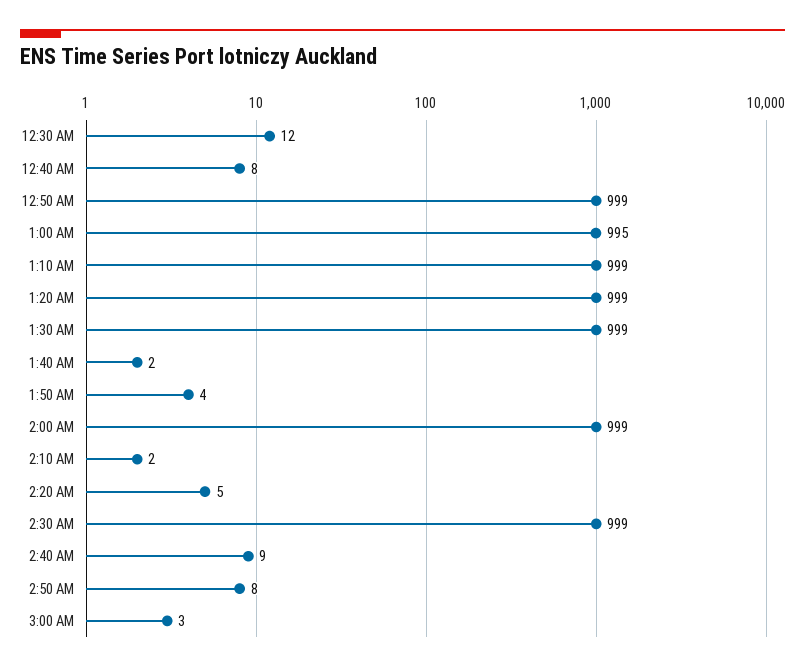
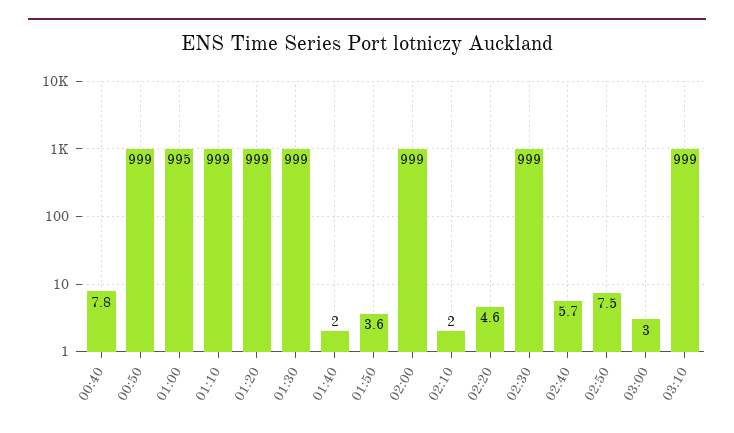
12:30 AM: 12 -> none
2:40 AM: 9 -> 5.7
03:10: none -> 999

